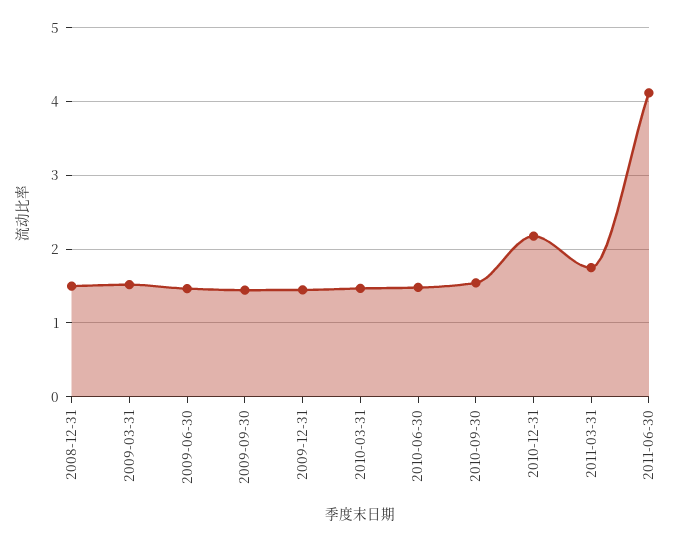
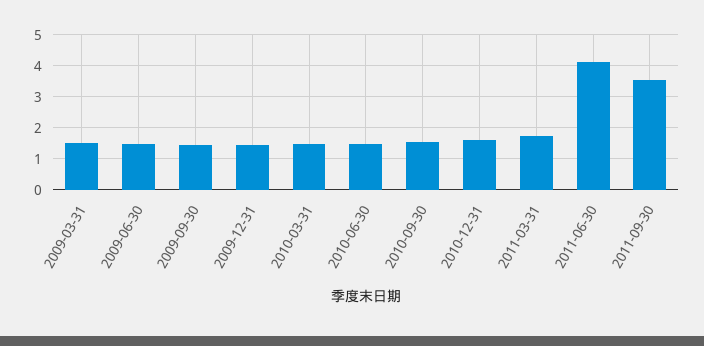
2008-12-31: 1.5 -> none
2010-12-31: 2.2 -> 1.6
2011-09-30: none -> 3.6

